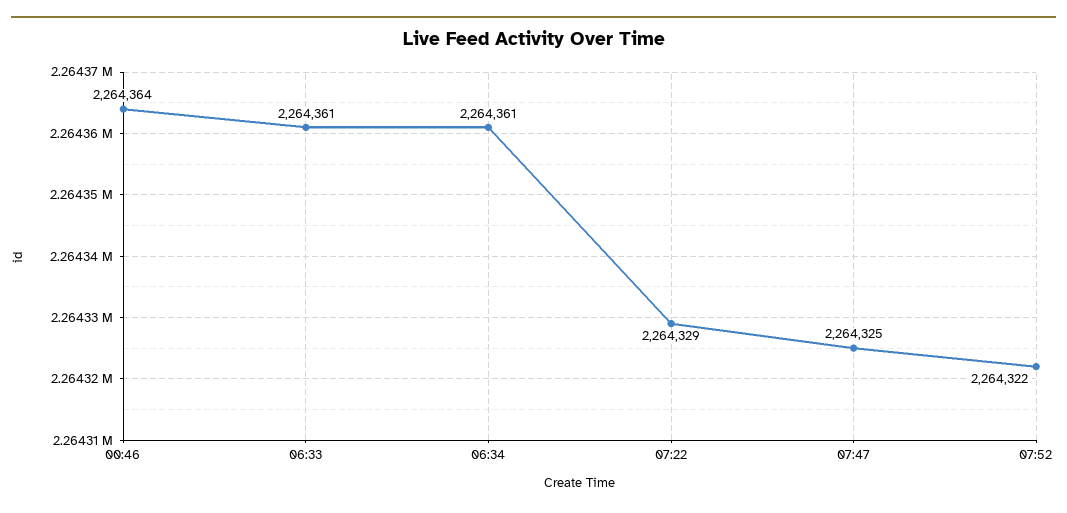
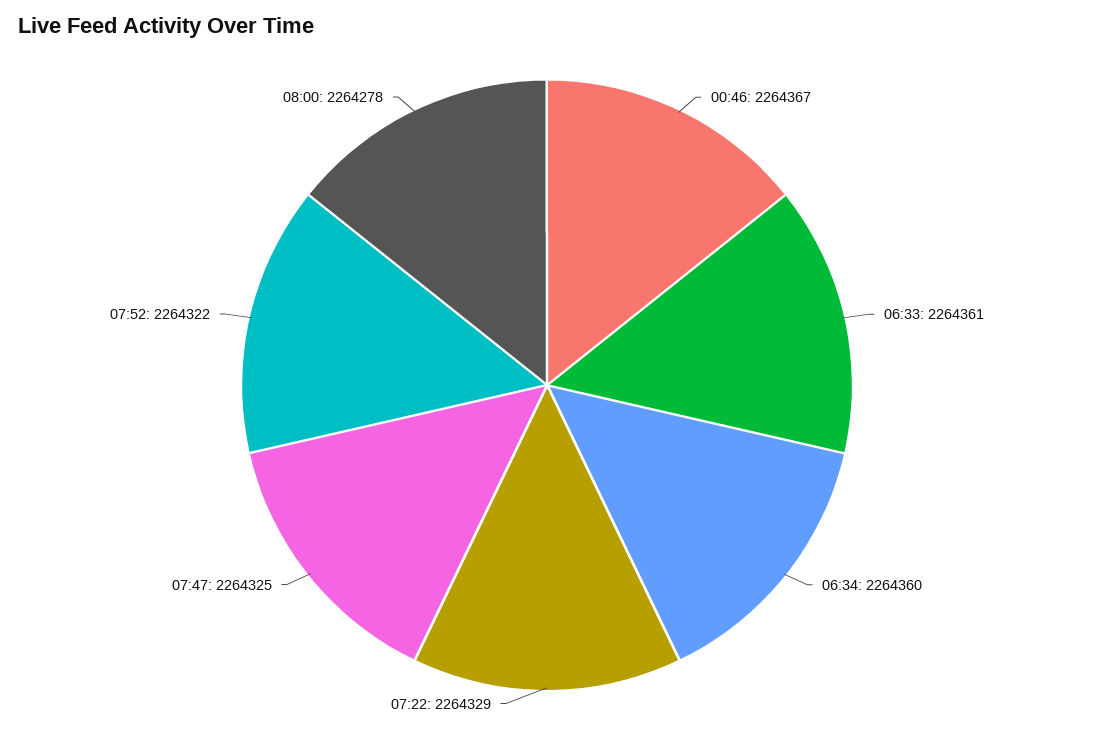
00:46: 2264364 -> 2264367
06:34: 2264361 -> 2264360
08:00: none -> 2264278

